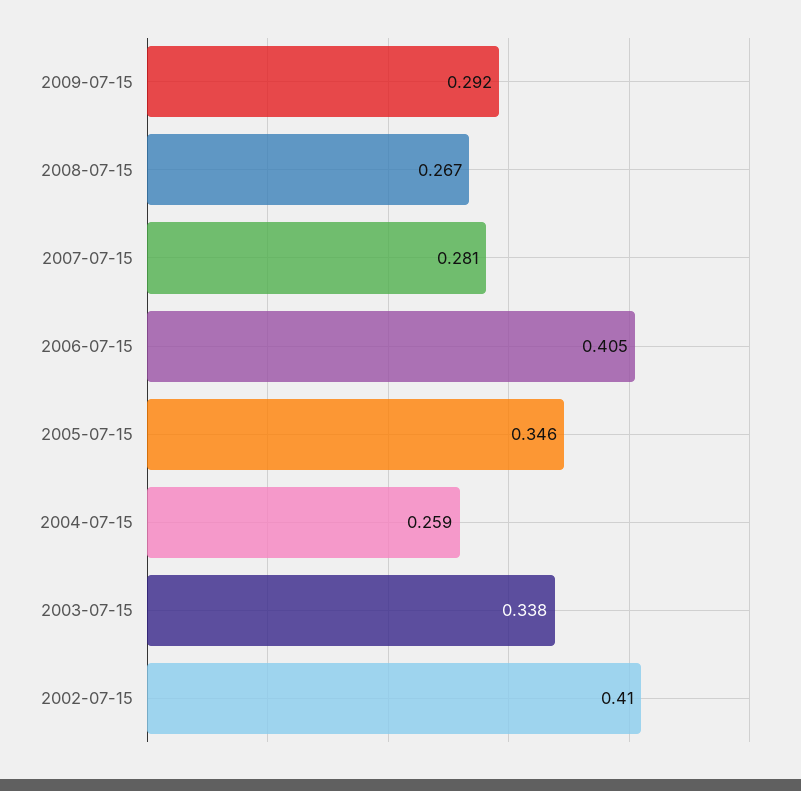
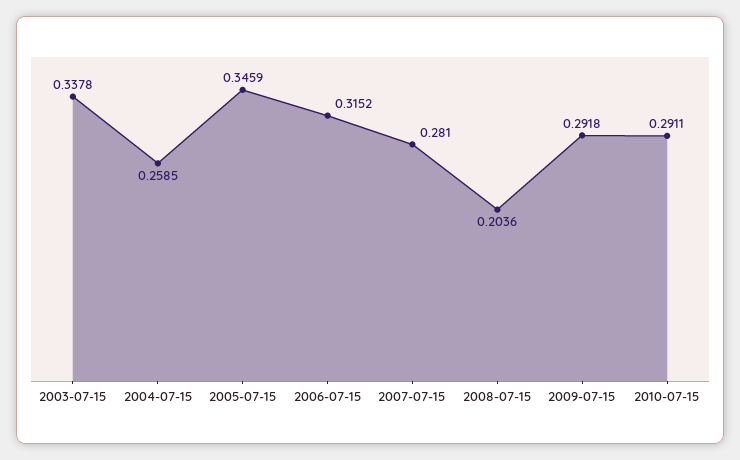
2008-07-15: 0.267 -> 0.2036
2006-07-15: 0.405 -> 0.3152
2002-07-15: 0.41 -> none
2010-07-15: none -> 0.2911

